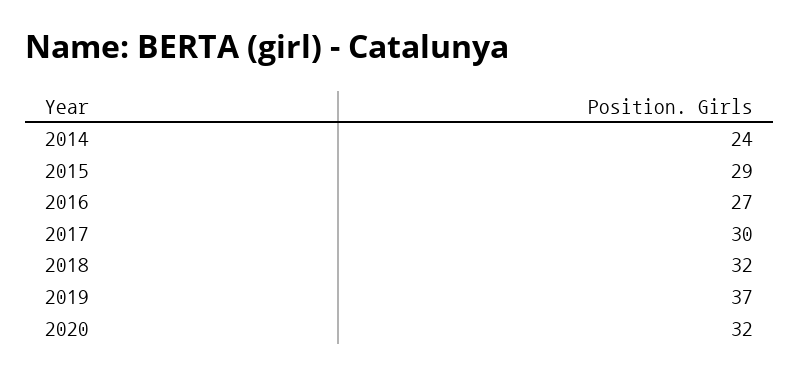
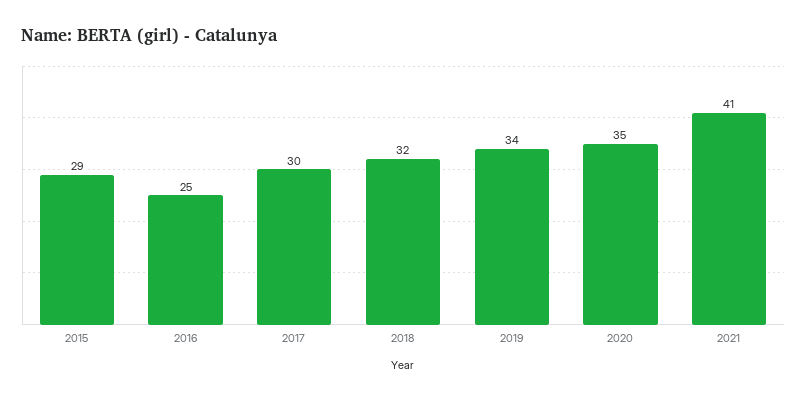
2014: 24 -> none
2016: 27 -> 25
2019: 37 -> 34
2020: 32 -> 35
2021: none -> 41

